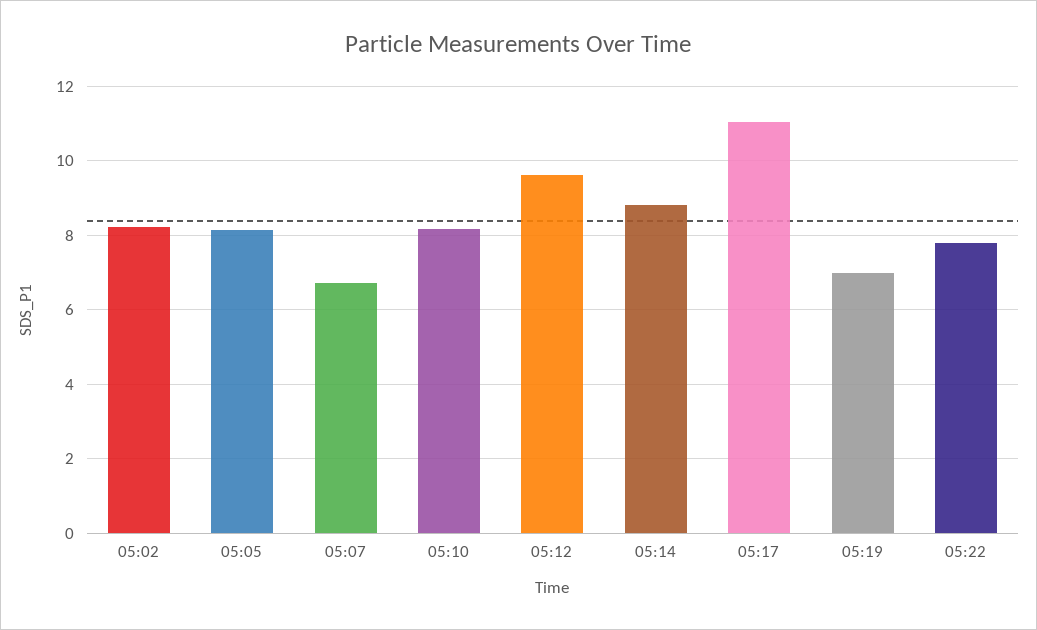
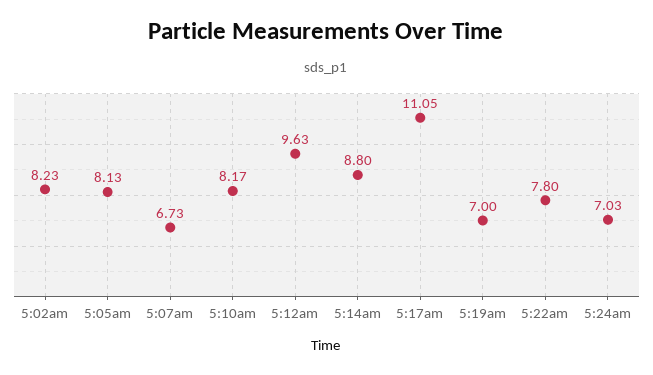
5:24am: none -> 7.03

